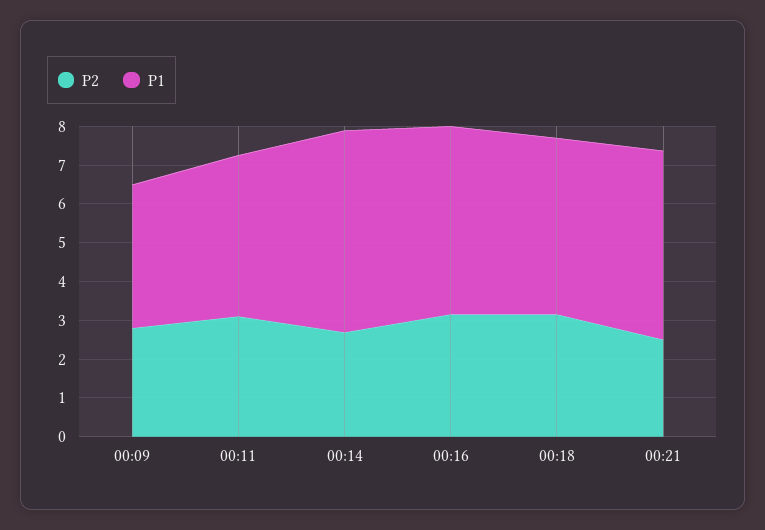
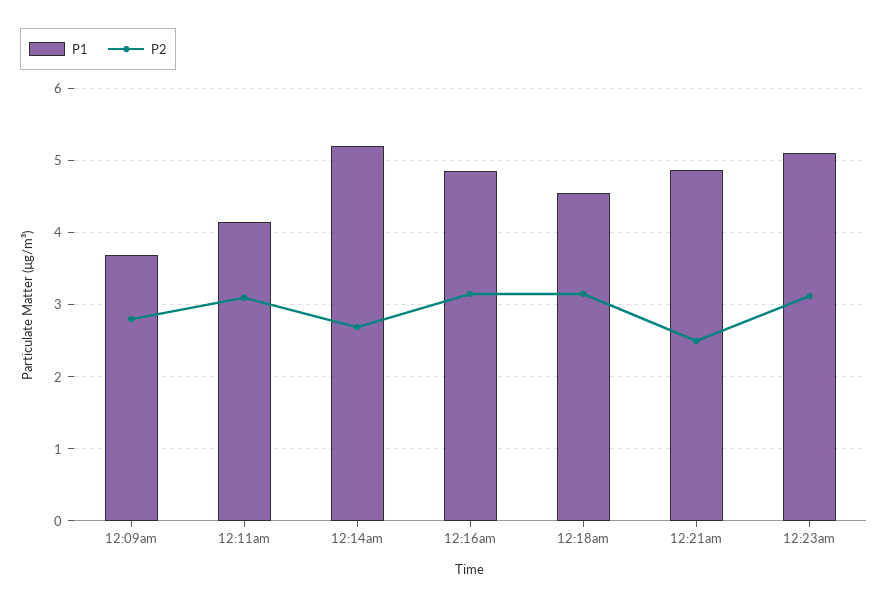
P1, 12:23am: none -> 5.1
P2, 12:23am: none -> 3.1

